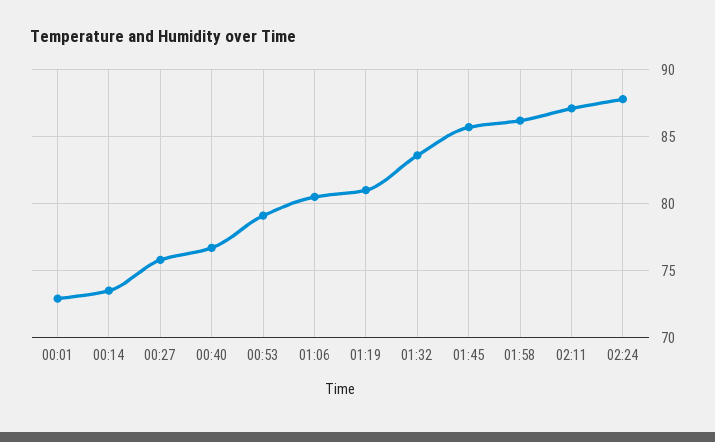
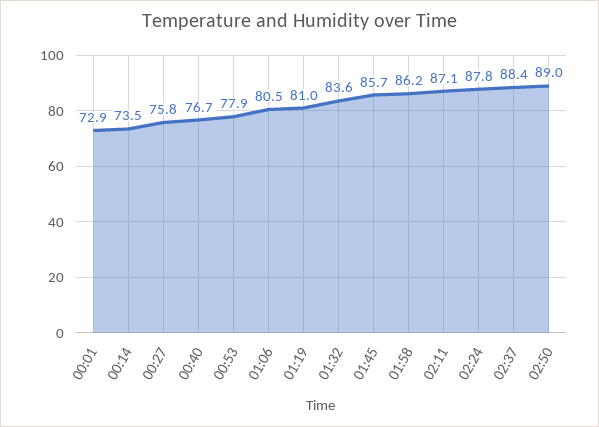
00:53: 79 -> 77.9
02:37: none -> 88.4
02:50: none -> 89

